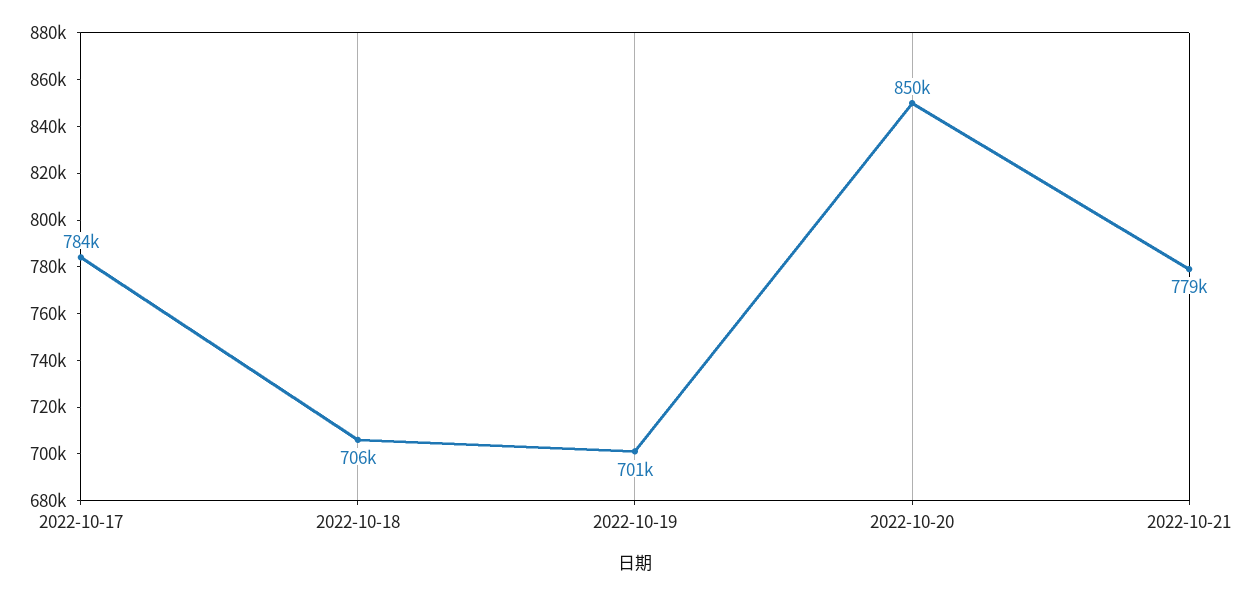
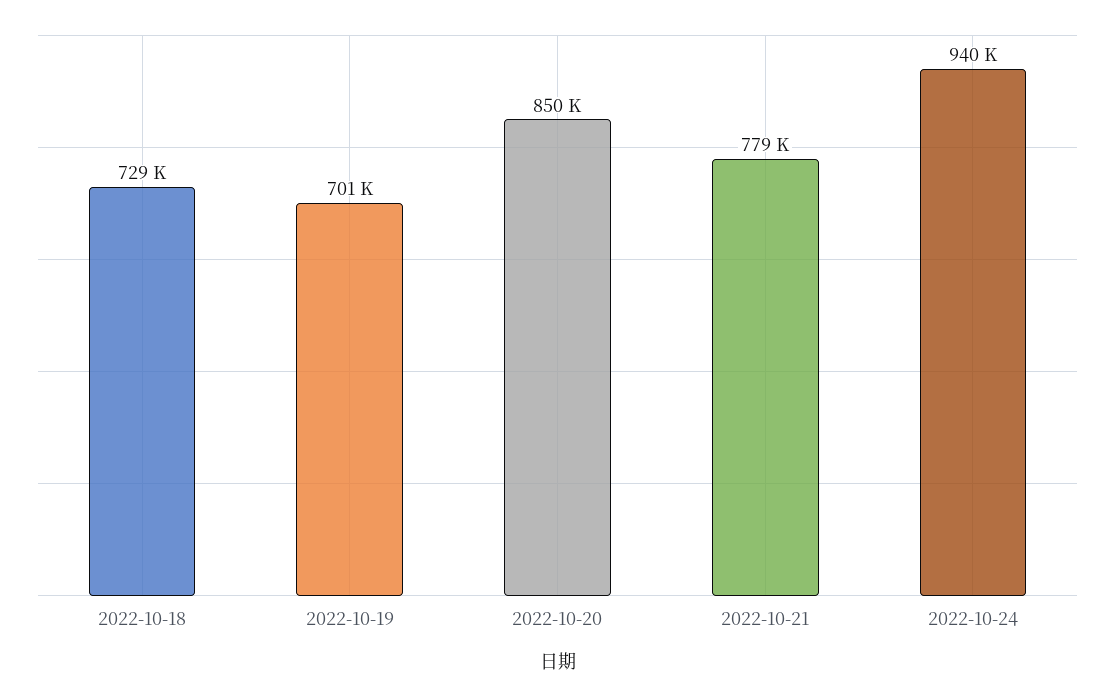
2022-10-17: 784000 -> none
2022-10-18: 706000 -> 729000
2022-10-24: none -> 940000

